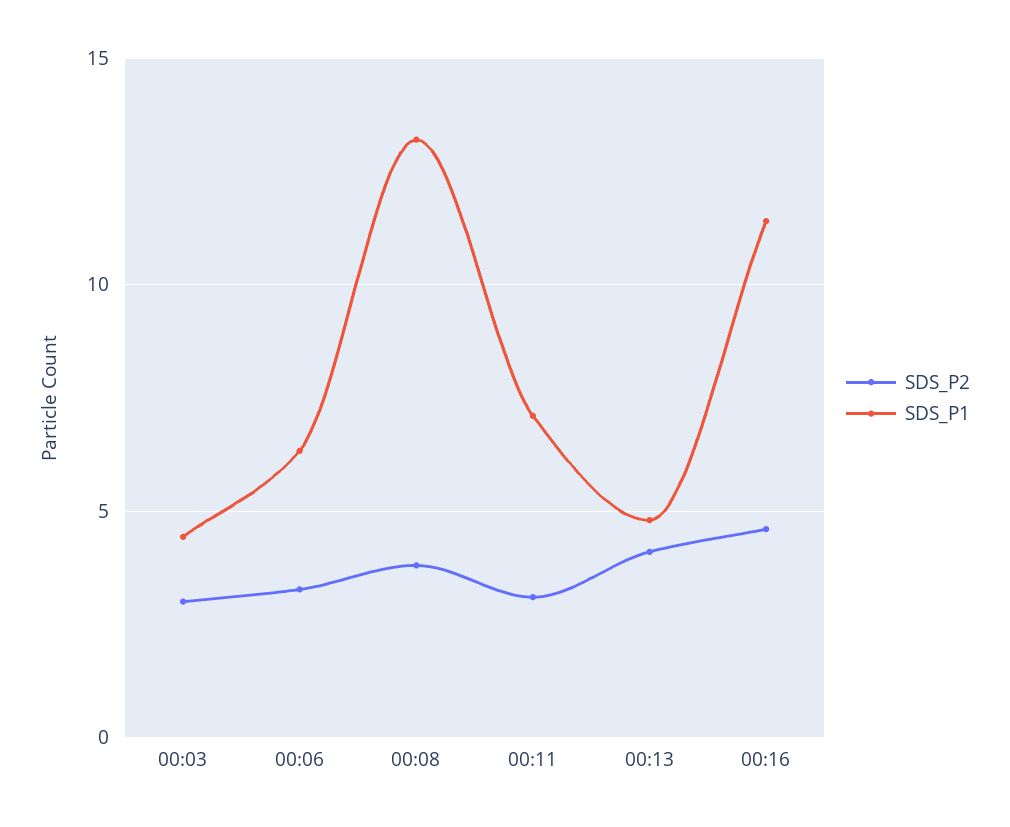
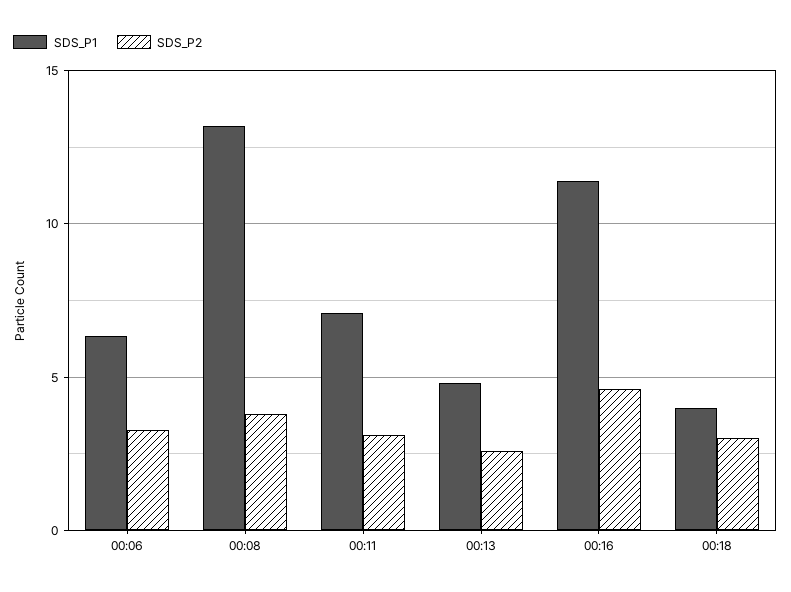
SDS_P2, 00:03: 3 -> none
SDS_P1, 00:03: 4.5 -> none
SDS_P2, 00:13: 4 -> 2.5
SDS_P1, 00:18: none -> 4
SDS_P2, 00:18: none -> 3

